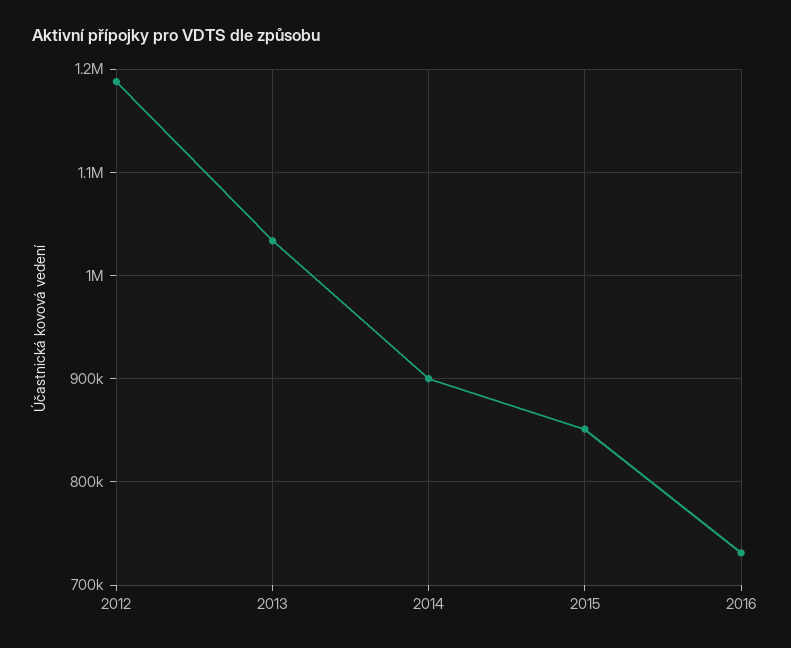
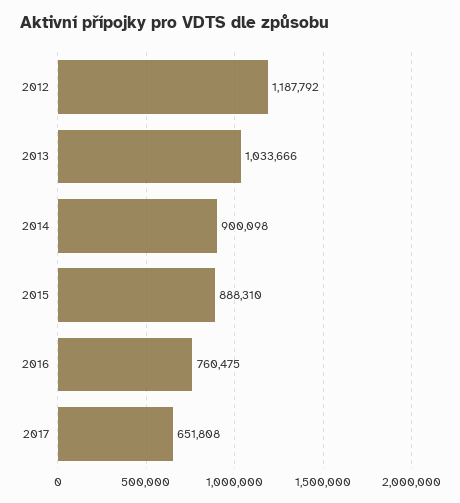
2015: 850000 -> 888310
2016: 730000 -> 760475
2017: none -> 651808

